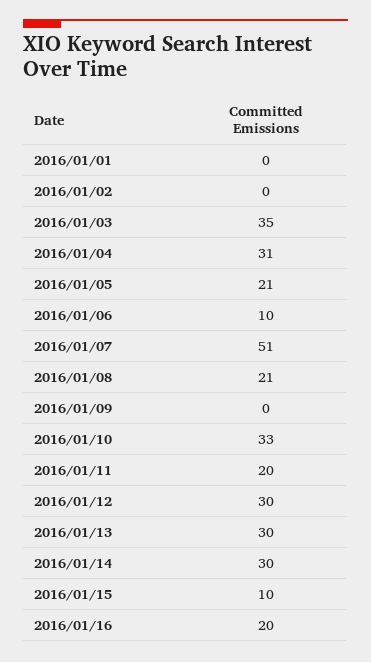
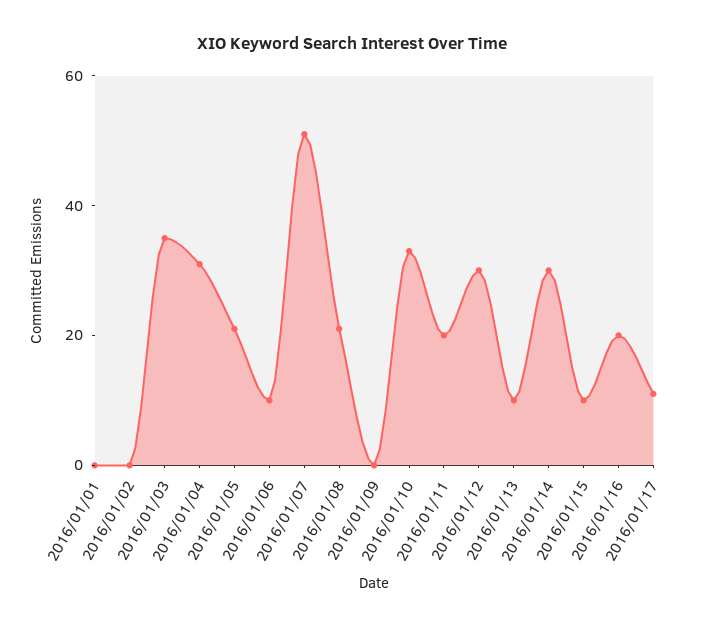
2016/01/13: 30 -> 10
2016/01/17: none -> 10

